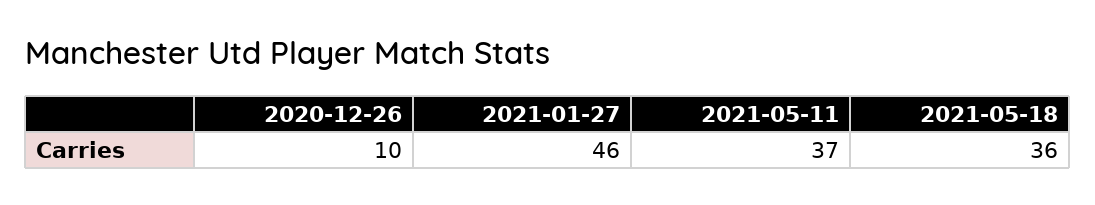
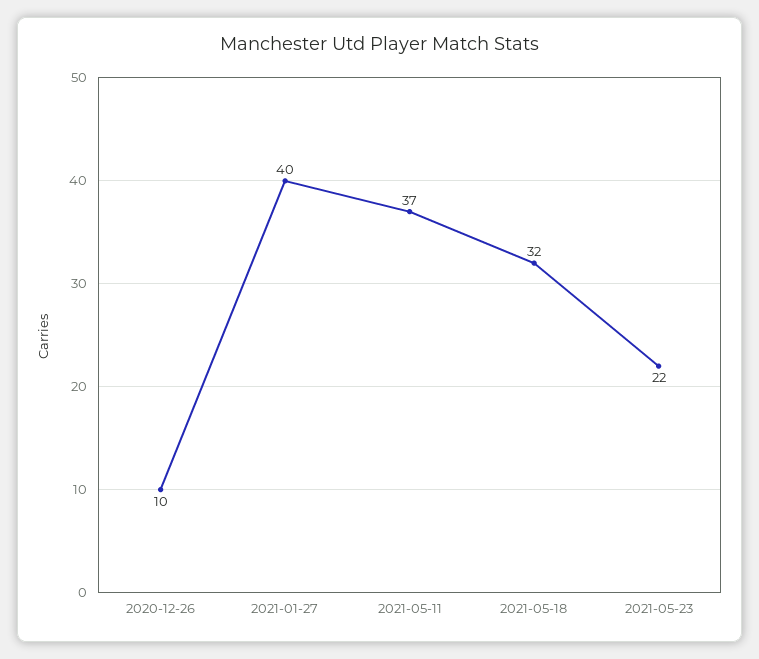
2021-01-27: 46 -> 40
2021-05-18: 36 -> 32
2021-05-23: none -> 22

